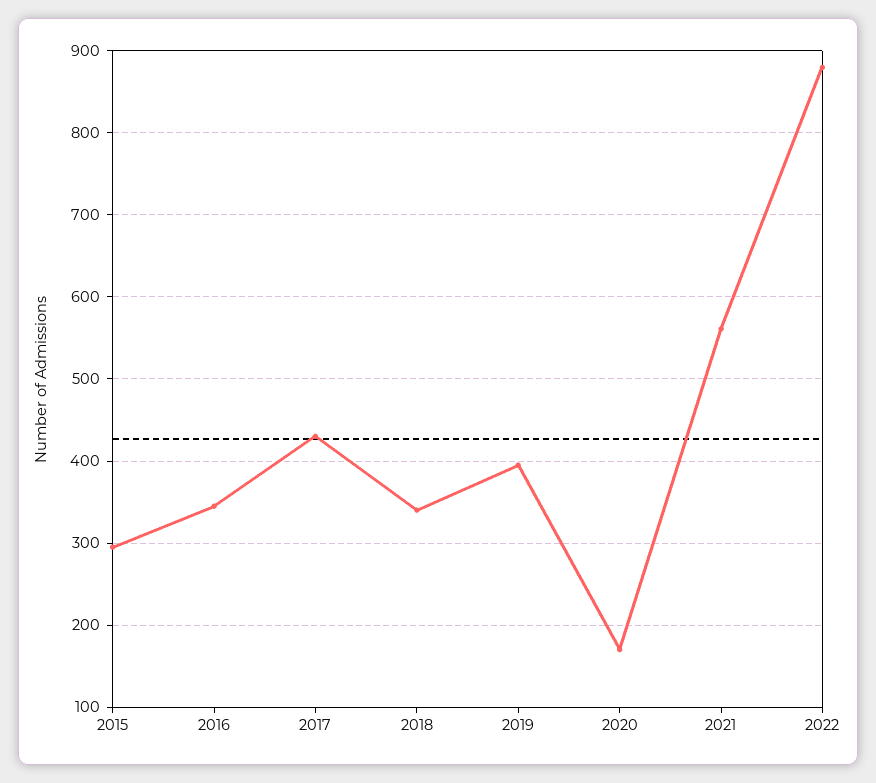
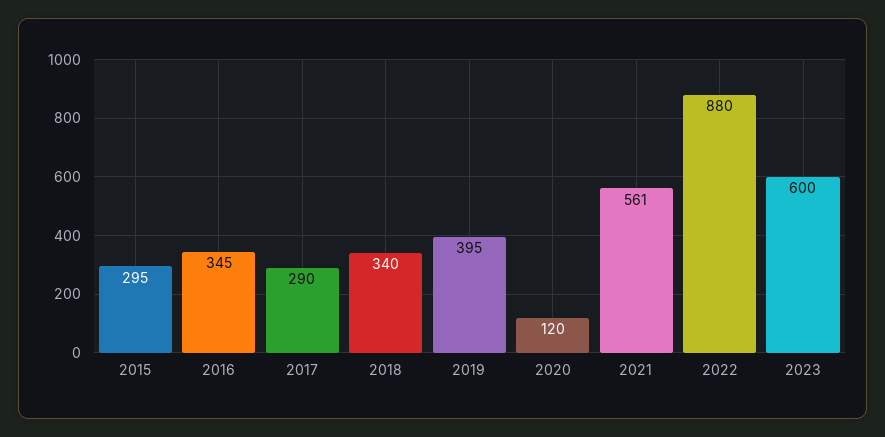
2017: 430 -> 290
2020: 170 -> 120
2023: none -> 600

